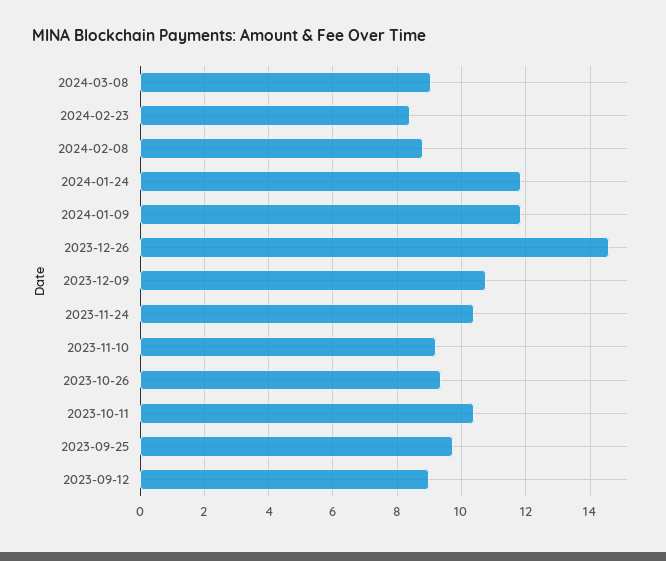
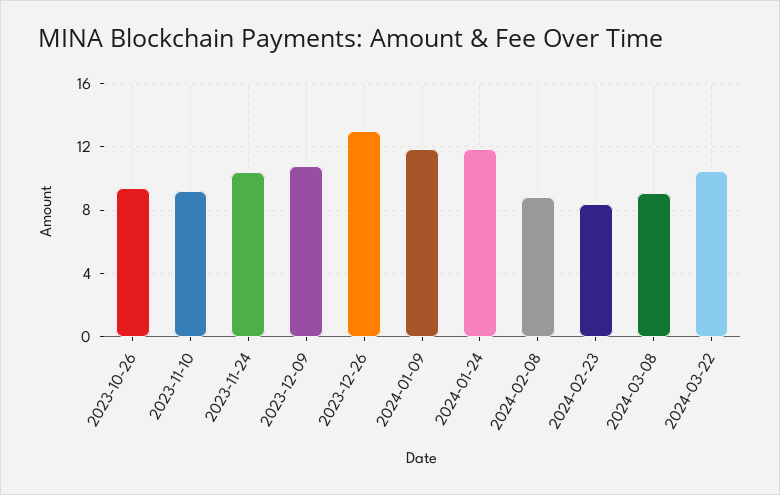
2023-12-26: 14.6 -> 13
2023-10-11: 10.4 -> none
2023-09-25: 9.8 -> none
2023-09-12: 9 -> none
2024-03-22: none -> 10.5

